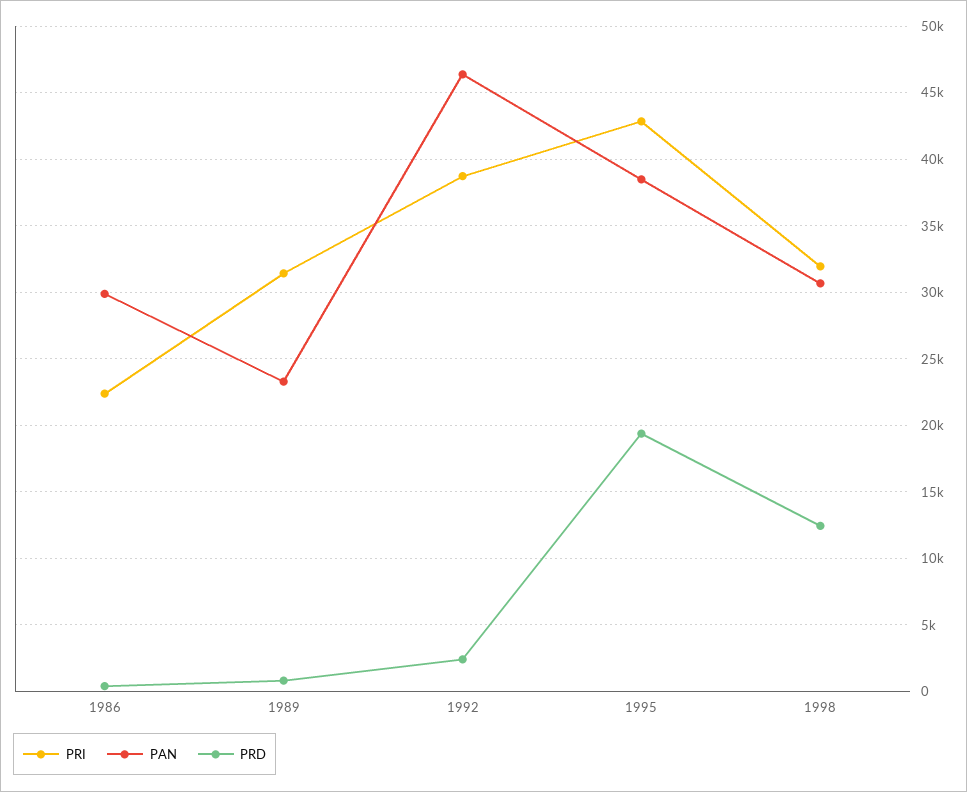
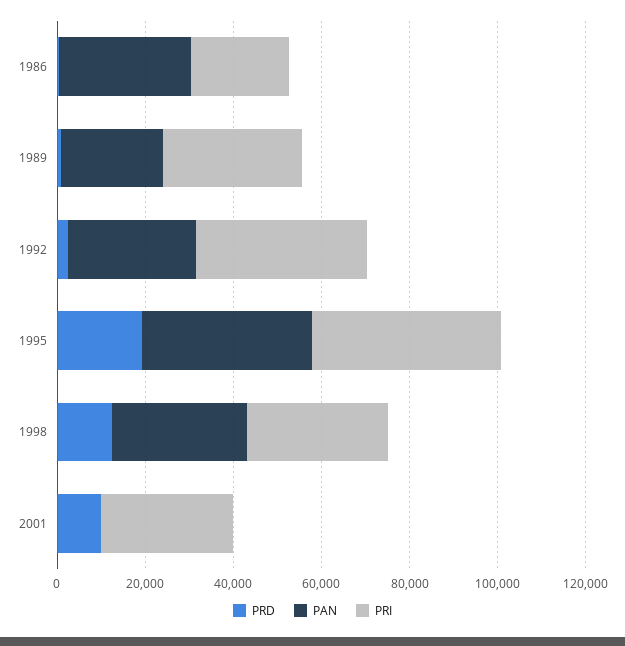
PAN, 1992: 46500 -> 30000
PRD, 2001: none -> 10000
PAN, 2001: none -> 0
PRI, 2001: none -> 30000

